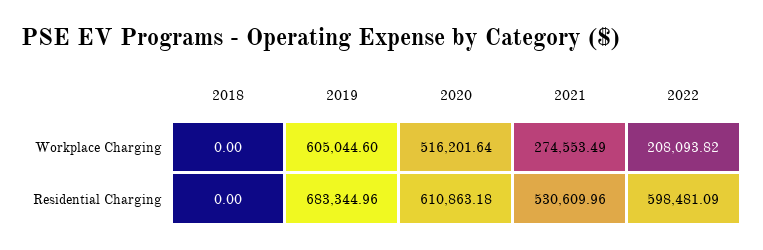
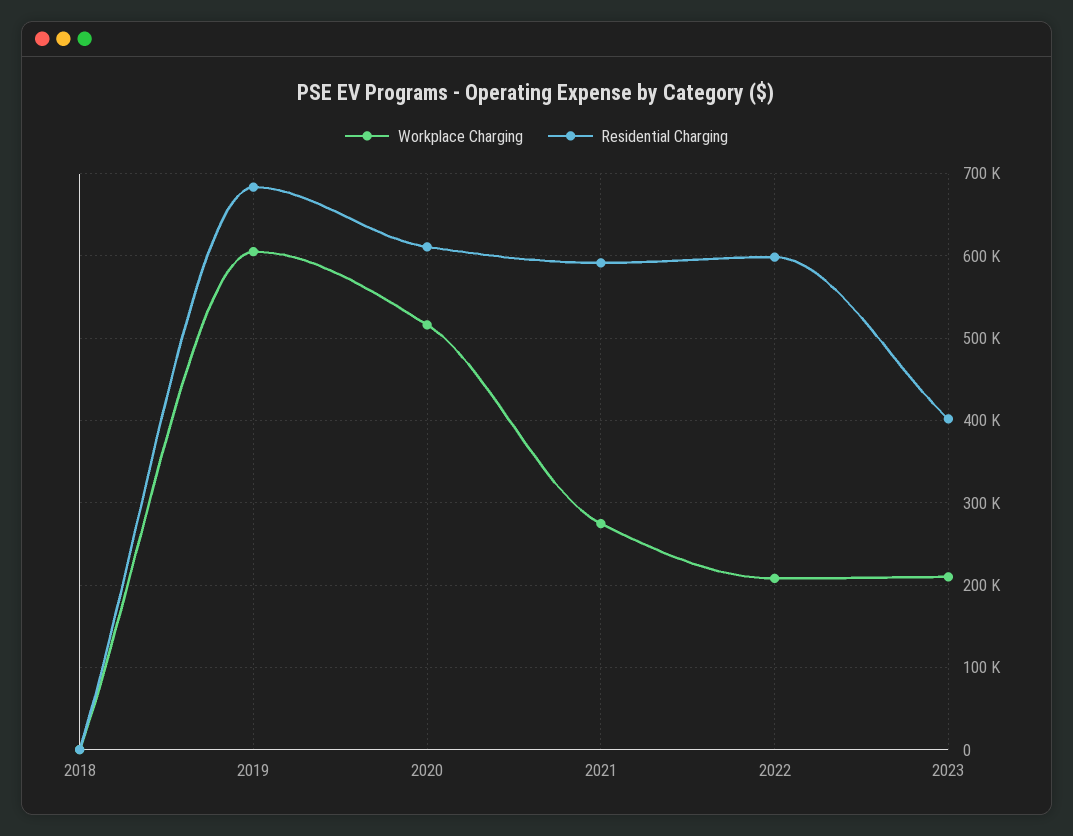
Residential Charging, 2021: 530609.96 -> 590000
Workplace Charging, 2023: none -> 210000
Residential Charging, 2023: none -> 400000

